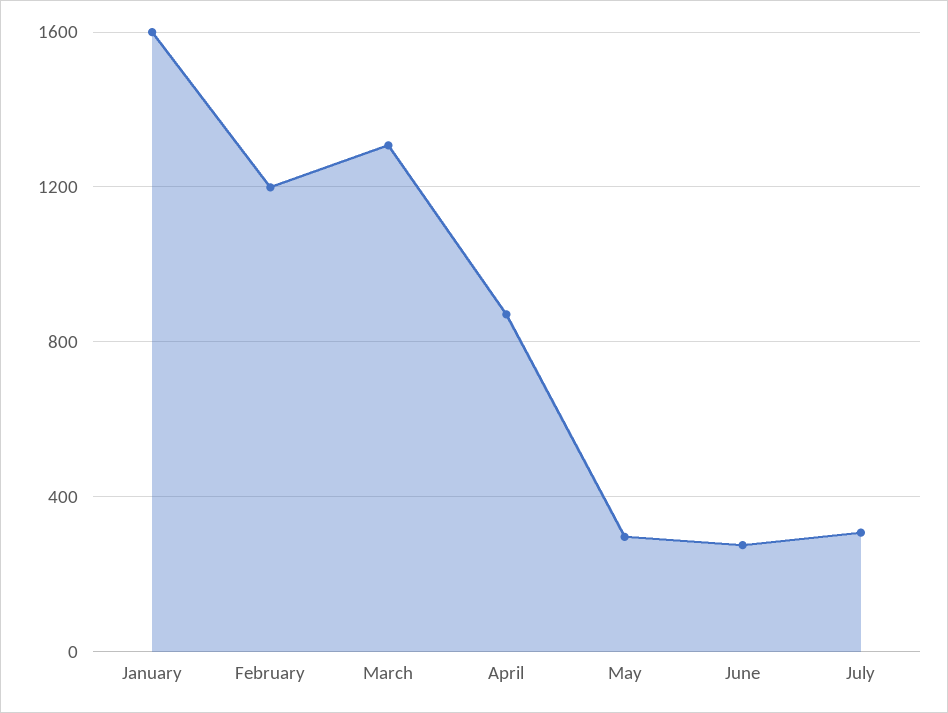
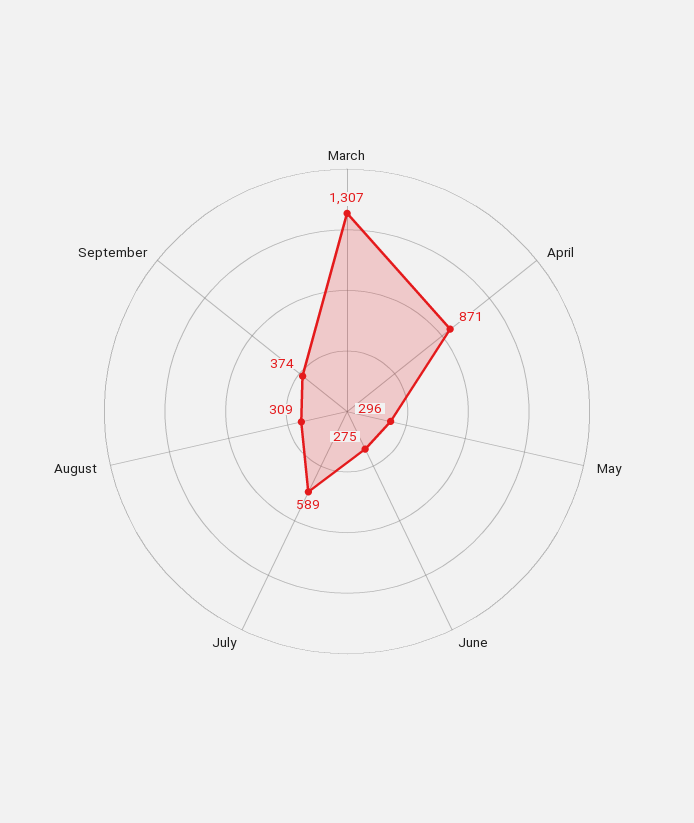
January: 1600 -> none
February: 1200 -> none
July: 300 -> 589
August: none -> 309
September: none -> 374

